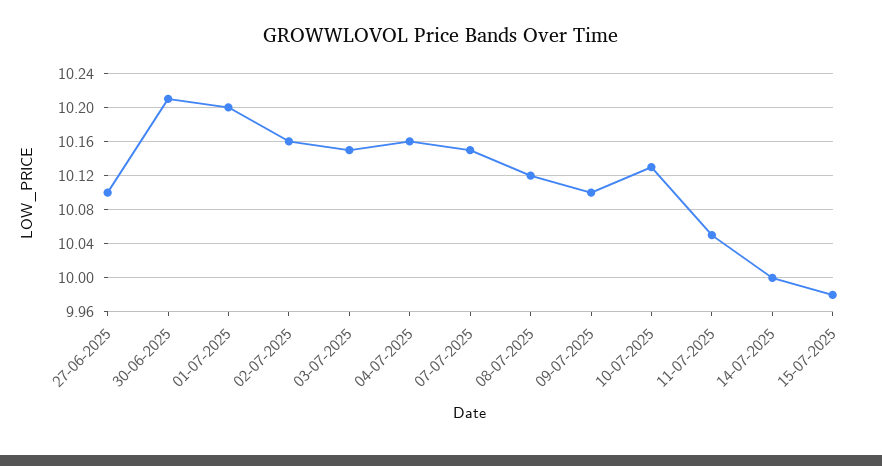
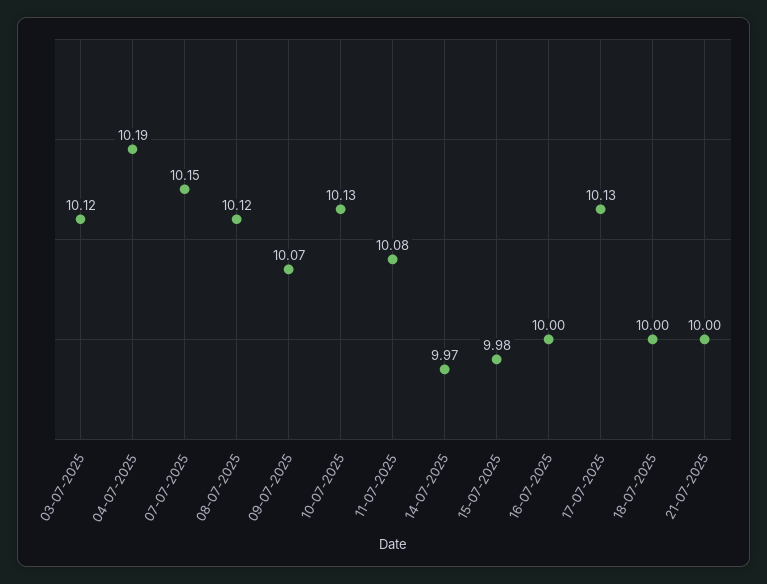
27-06-2025: 10.1 -> none
30-06-2025: 10.21 -> none
01-07-2025: 10.2 -> none
02-07-2025: 10.16 -> none
03-07-2025: 10.15 -> 10.12
04-07-2025: 10.16 -> 10.19
09-07-2025: 10.1 -> 10.07
11-07-2025: 10.05 -> 10.08
14-07-2025: 10 -> 9.97
16-07-2025: none -> 10
17-07-2025: none -> 10.13
18-07-2025: none -> 10
21-07-2025: none -> 10

